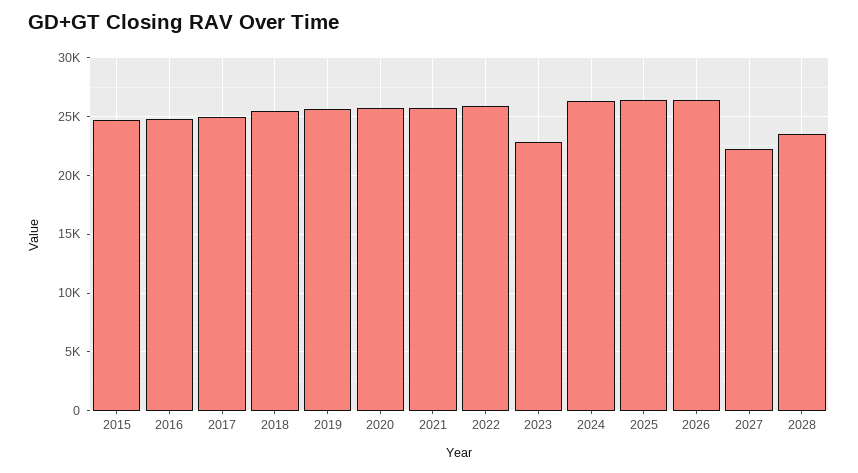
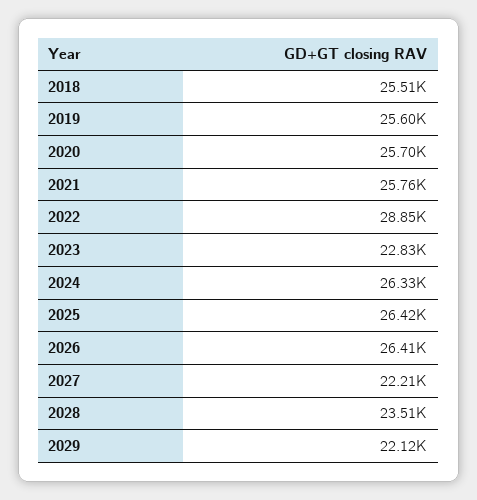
2015: 25000 -> none
2016: 25000 -> none
2017: 25000 -> none
2022: 26000 -> 28850
2029: none -> 22120

